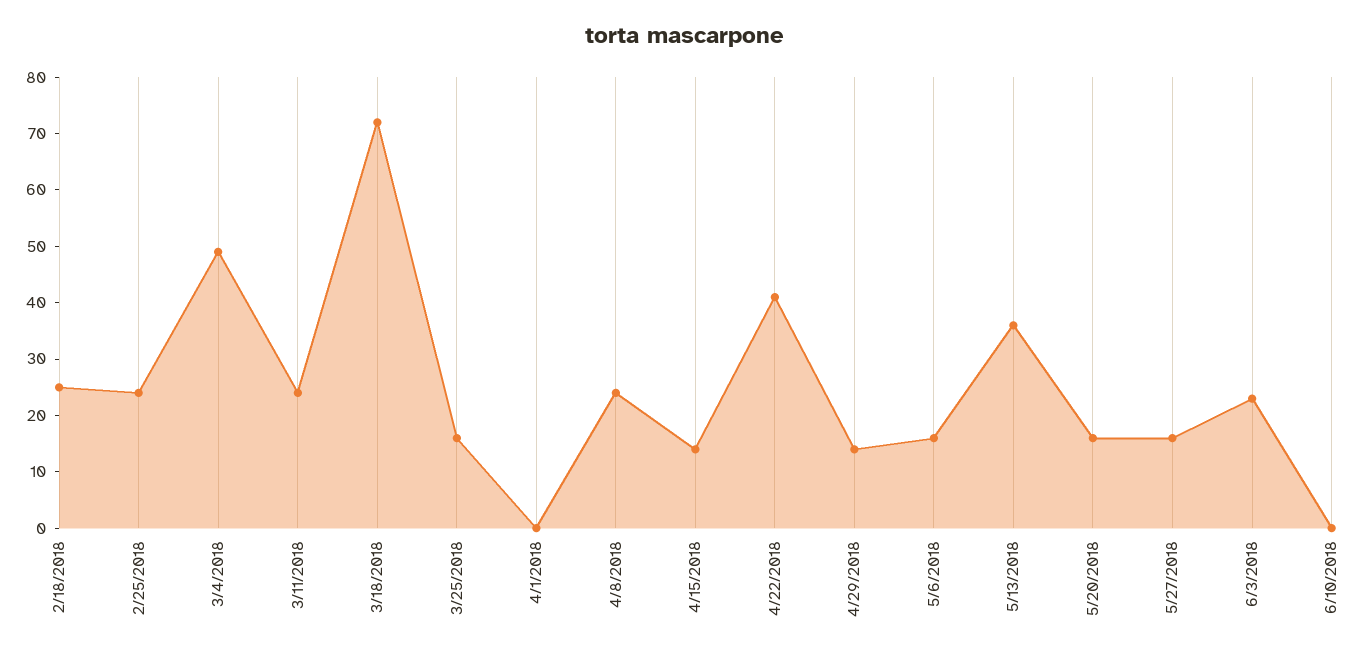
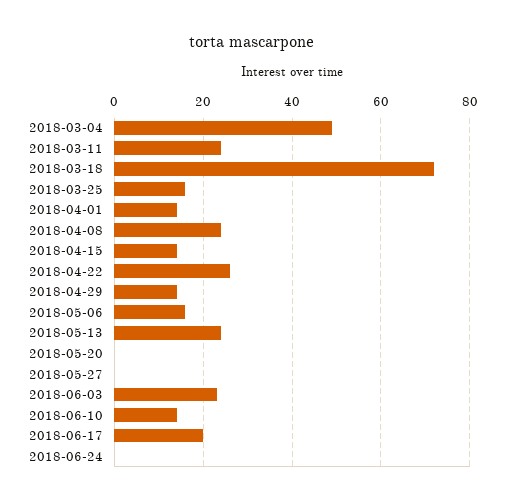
2/18/2018: 25 -> none
2/25/2018: 25 -> none
4/1/2018: 0 -> 15
4/22/2018: 40 -> 25
5/13/2018: 35 -> 25
5/20/2018: 15 -> 0
5/27/2018: 15 -> 0
6/10/2018: 0 -> 15
2018-06-17: none -> 20
2018-06-24: none -> 0

